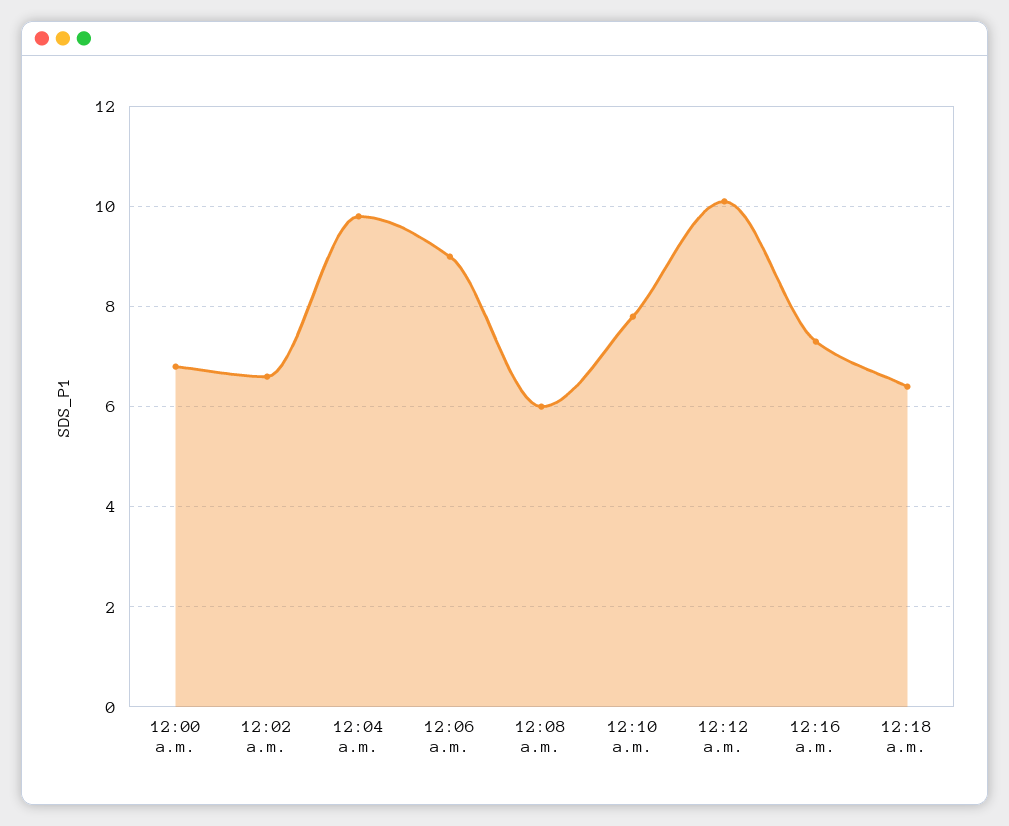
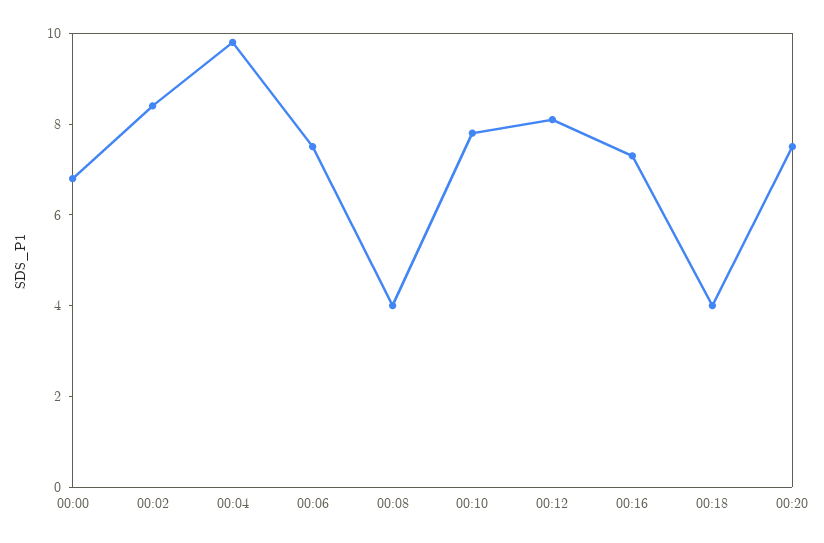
12:02 a.m.: 6.5 -> 8.5
12:06 a.m.: 9 -> 7.5
12:08 a.m.: 6 -> 4
12:12 a.m.: 10 -> 8
12:18 a.m.: 6.5 -> 4
00:20: none -> 7.5

